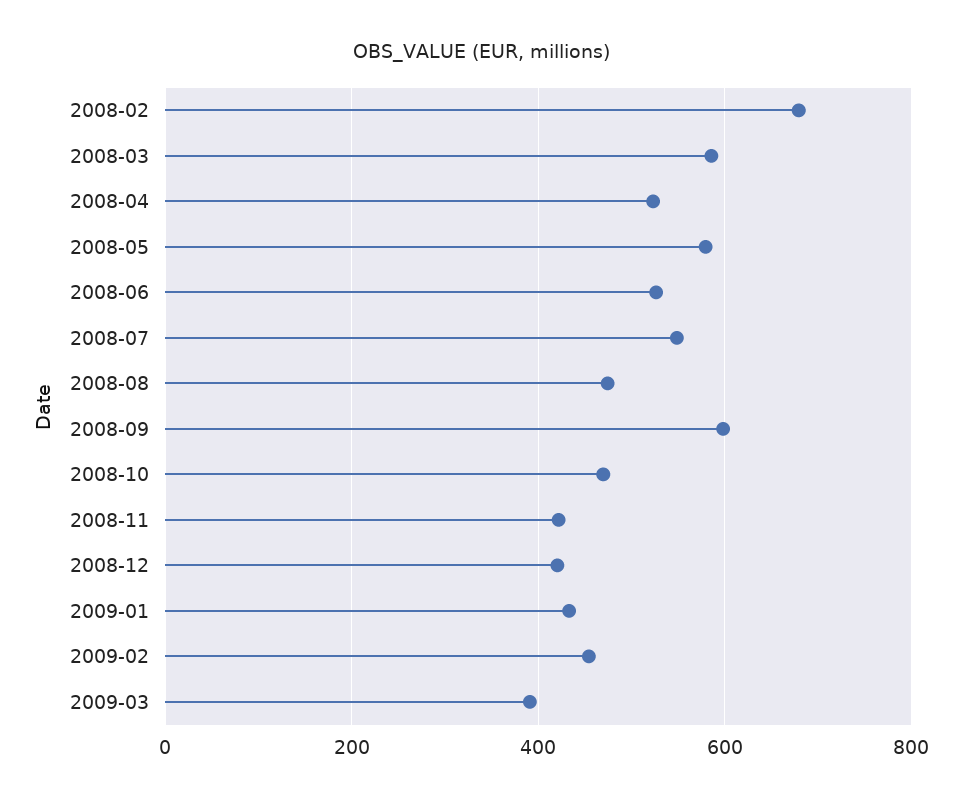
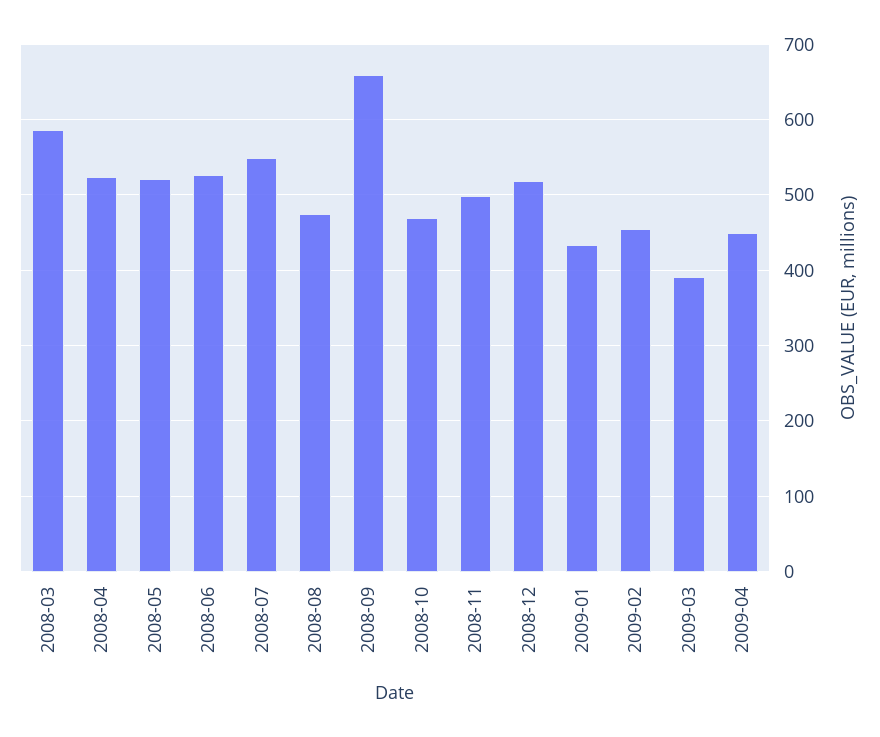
2008-02: 680 -> none
2008-05: 580 -> 520
2008-09: 600 -> 660
2008-11: 420 -> 500
2008-12: 420 -> 520
2009-04: none -> 450

